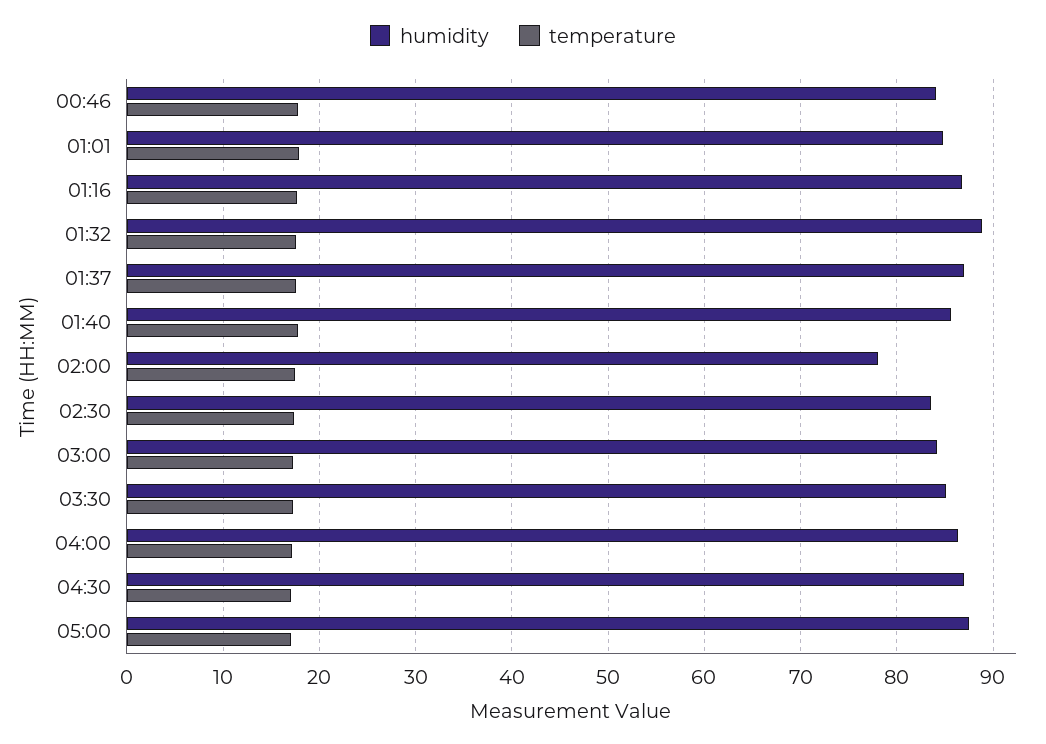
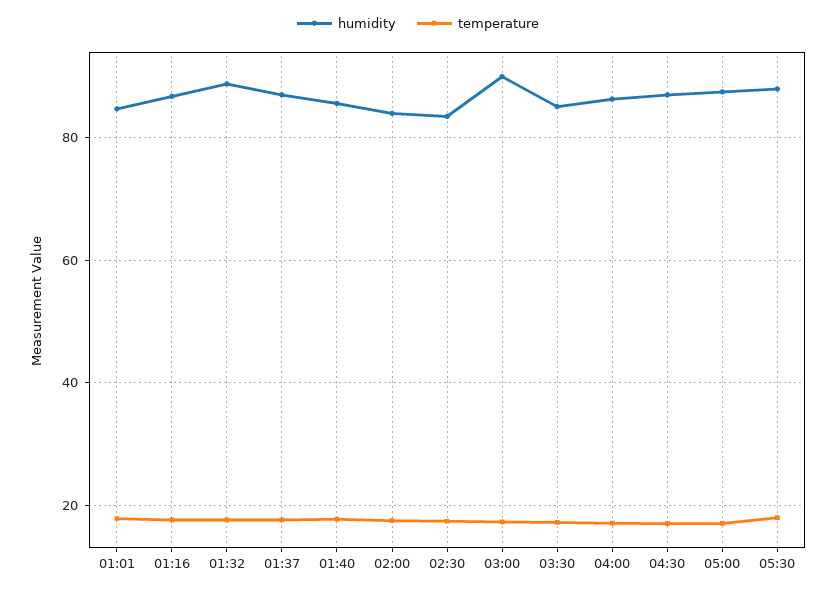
humidity, 00:46: 84 -> none
temperature, 00:46: 18 -> none
humidity, 02:00: 78 -> 84
humidity, 03:00: 84 -> 90
humidity, 05:30: none -> 88
temperature, 05:30: none -> 18

